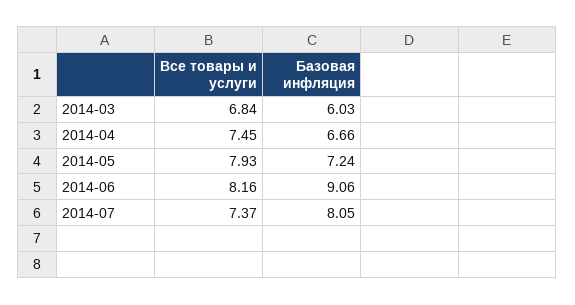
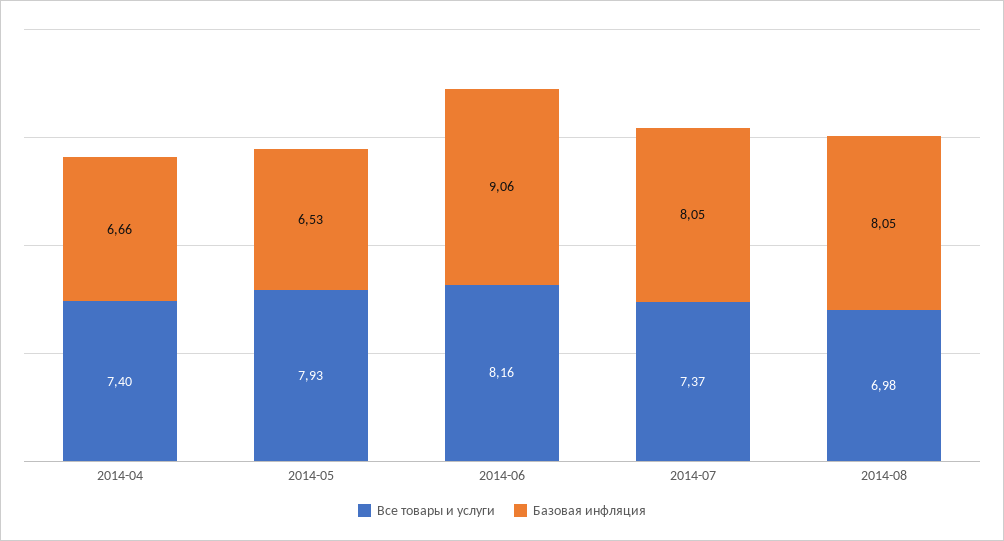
Все товары и услуги, 2014-03: 6.84 -> none
Базовая инфляция, 2014-03: 6.03 -> none
Все товары и услуги, 2014-04: 7.45 -> 7.4
Базовая инфляция, 2014-05: 7.24 -> 6.53
Все товары и услуги, 2014-08: none -> 6.98
Базовая инфляция, 2014-08: none -> 8.05

